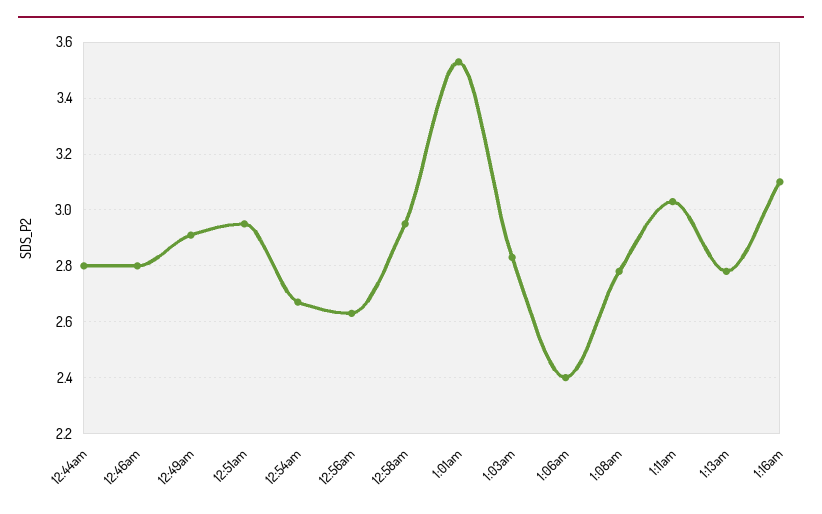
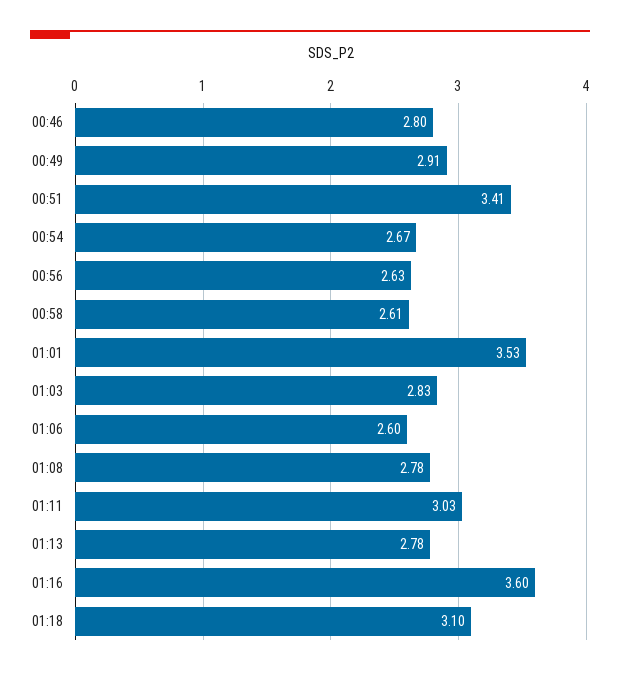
12:44am: 2.8 -> none
12:51am: 2.95 -> 3.41
12:58am: 2.95 -> 2.61
1:06am: 2.4 -> 2.6
1:16am: 3.1 -> 3.6
01:18: none -> 3.1

